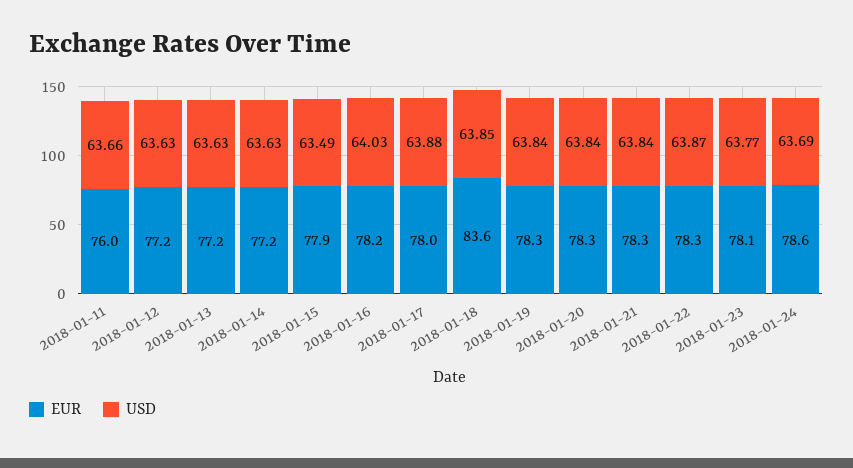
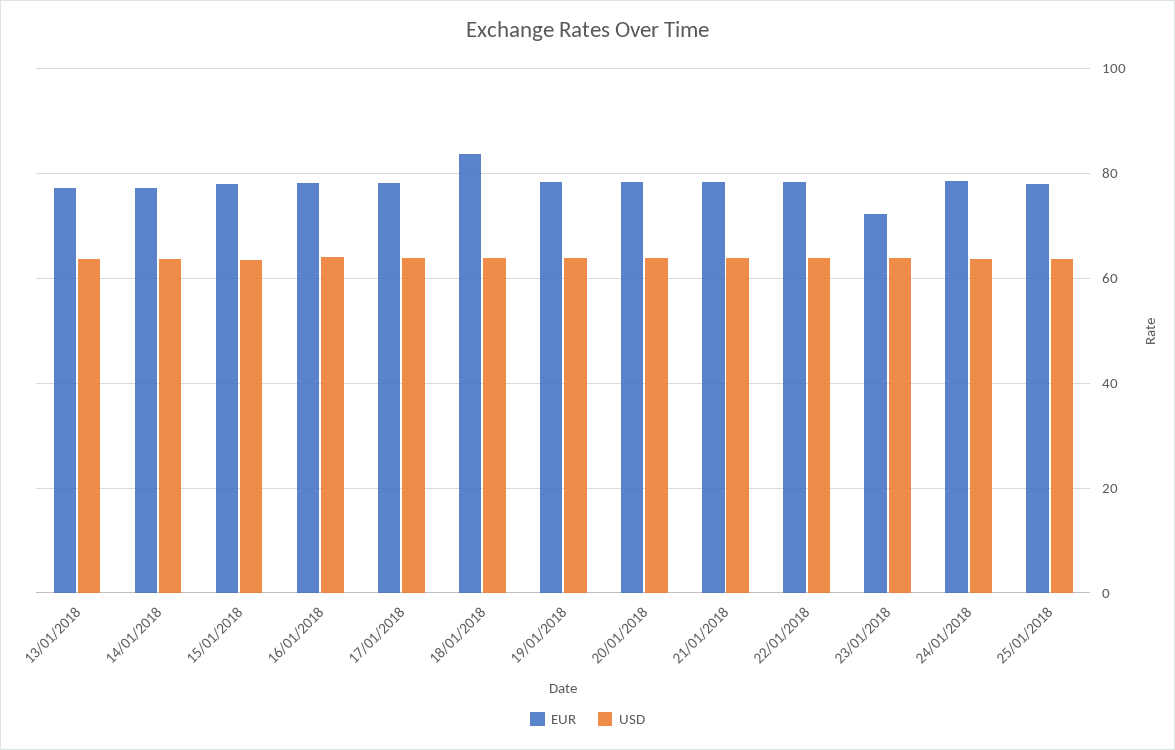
EUR, 2018-01-11: 76 -> none
USD, 2018-01-11: 63.66 -> none
EUR, 2018-01-12: 77.2 -> none
USD, 2018-01-12: 63.63 -> none
EUR, 2018-01-23: 78.1 -> 72
EUR, 25/01/2018: none -> 78
USD, 25/01/2018: none -> 64

